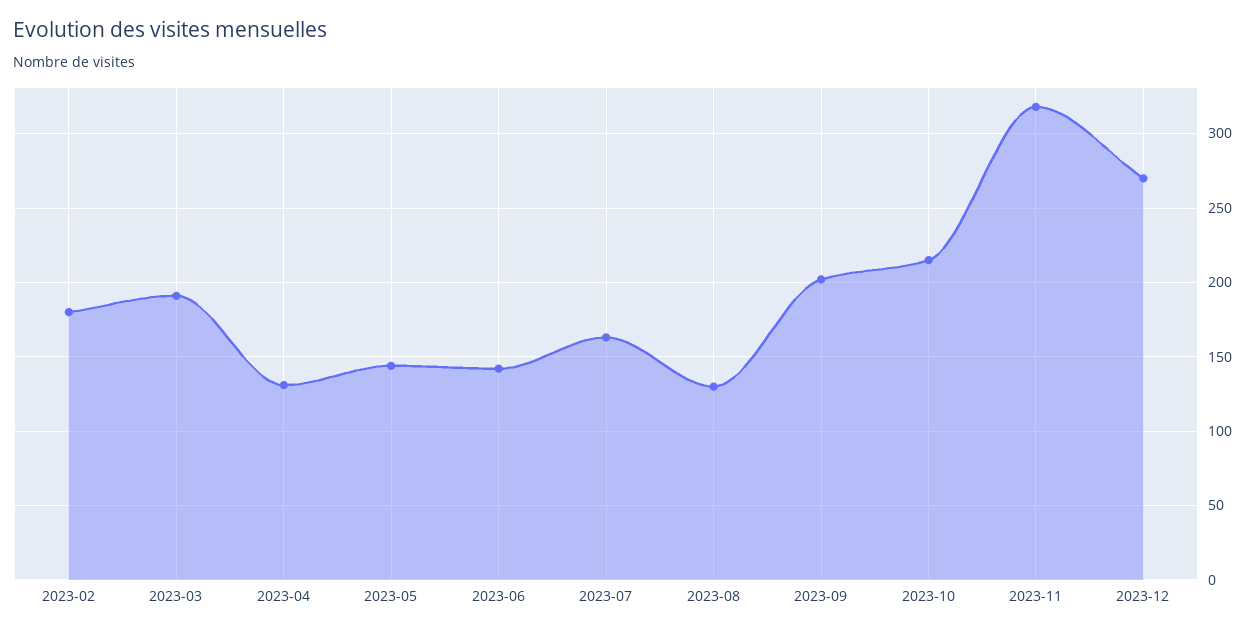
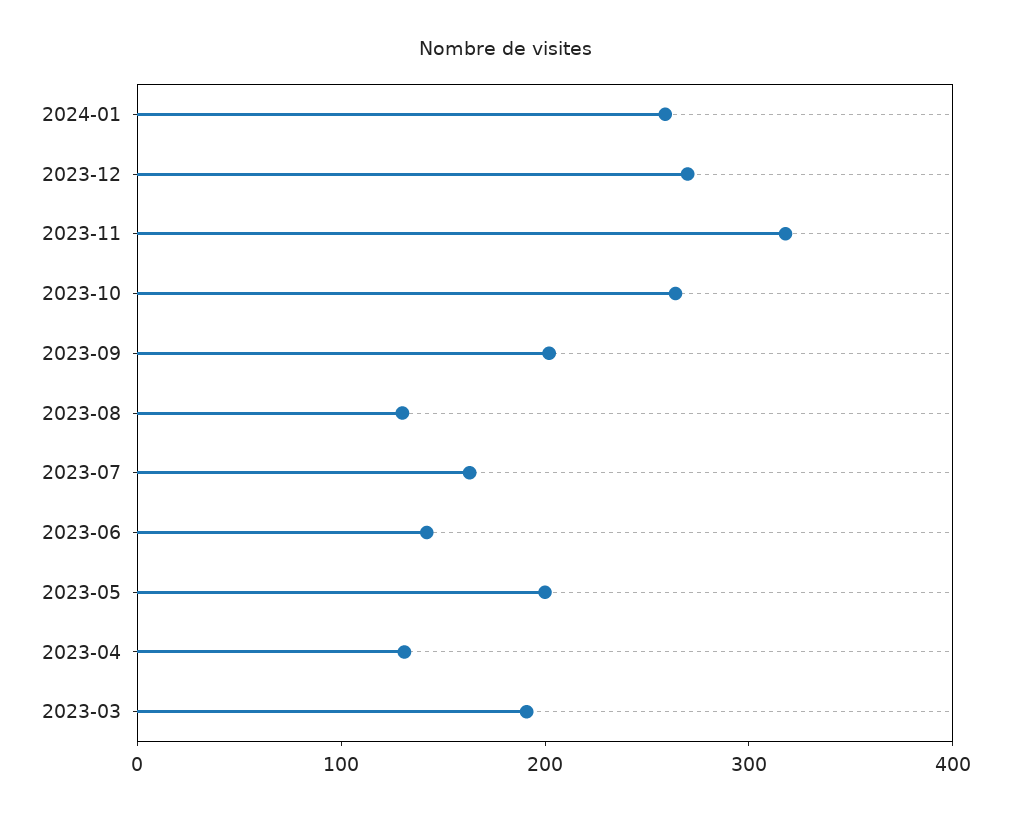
2023-02: 180 -> none
2023-05: 145 -> 200
2023-10: 215 -> 260
2024-01: none -> 260

